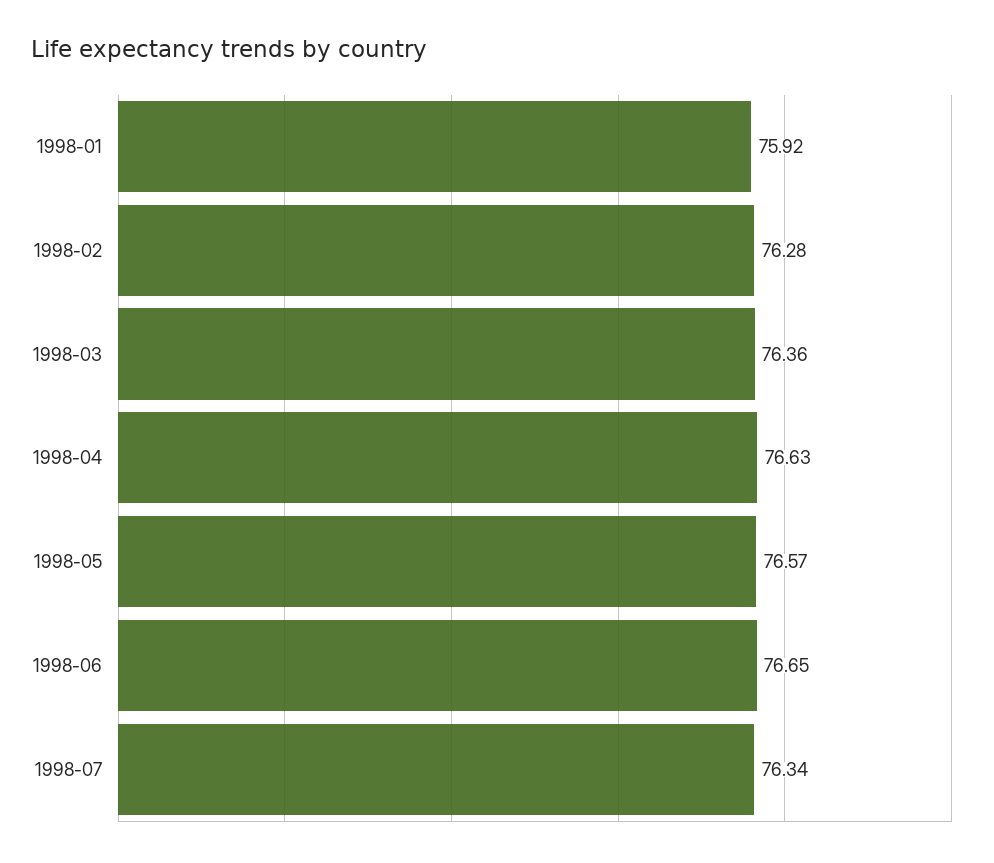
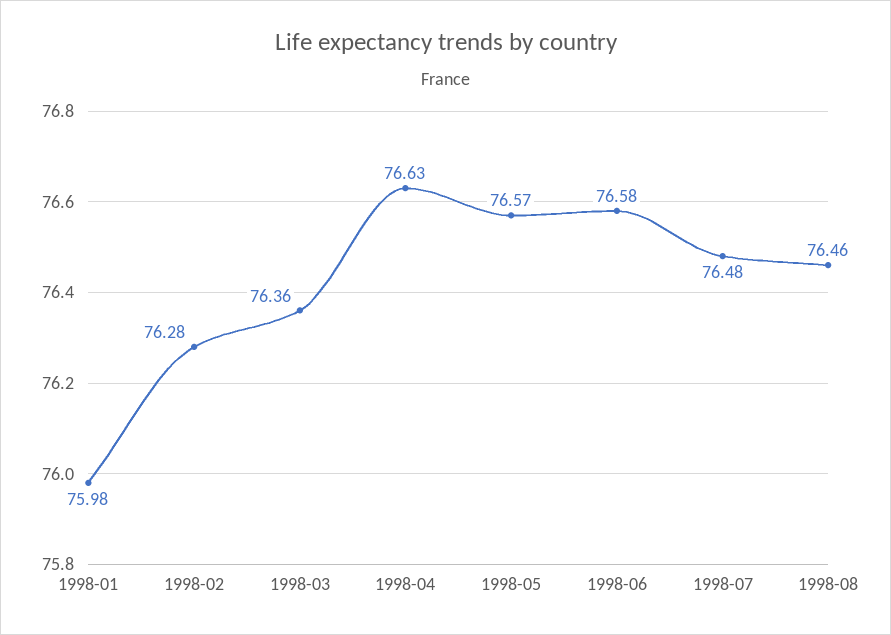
1998-01: 75.92 -> 75.98
1998-06: 76.65 -> 76.58
1998-07: 76.34 -> 76.48
1998-08: none -> 76.46

